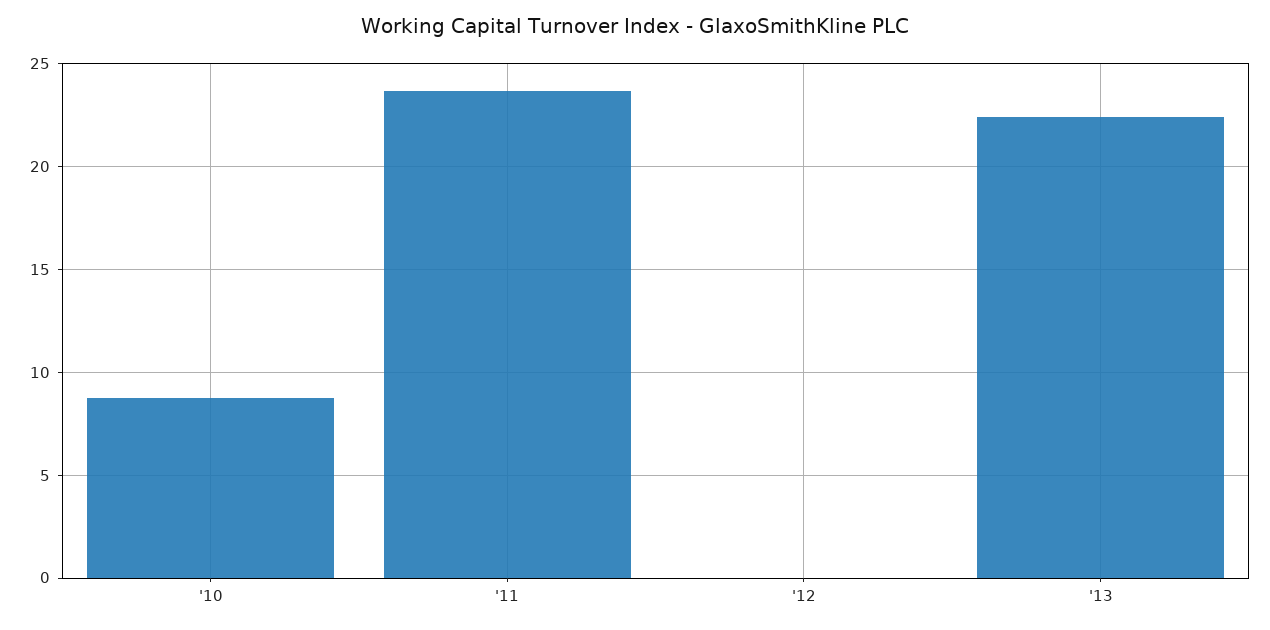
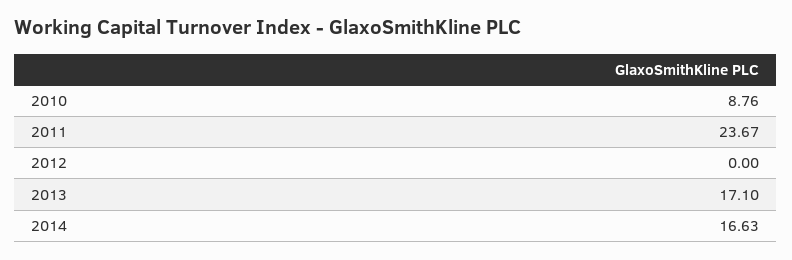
'13: 22.5 -> 17.1
2014: none -> 16.63

